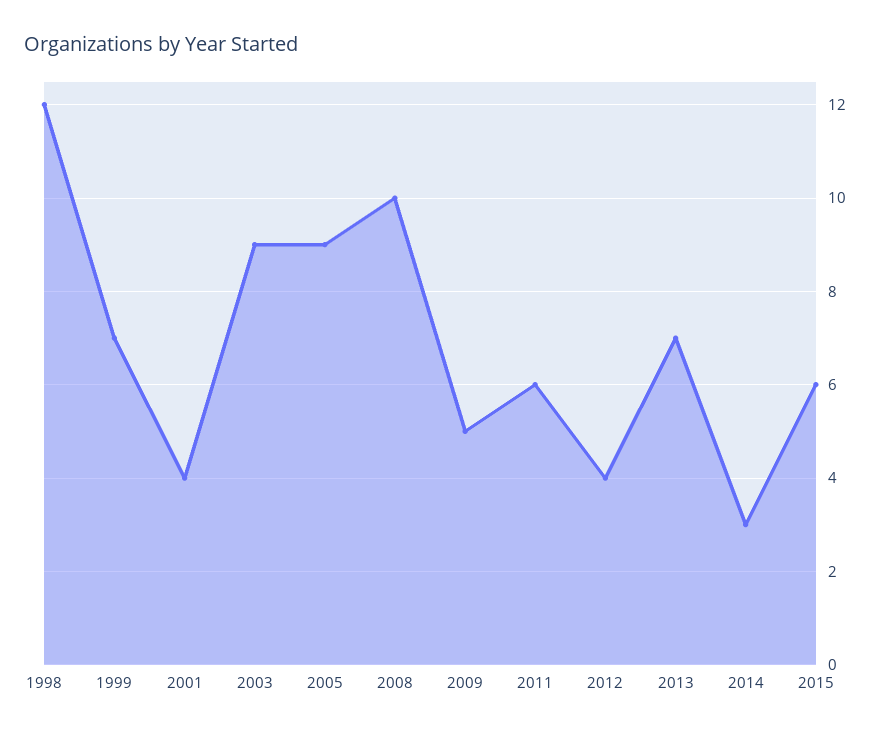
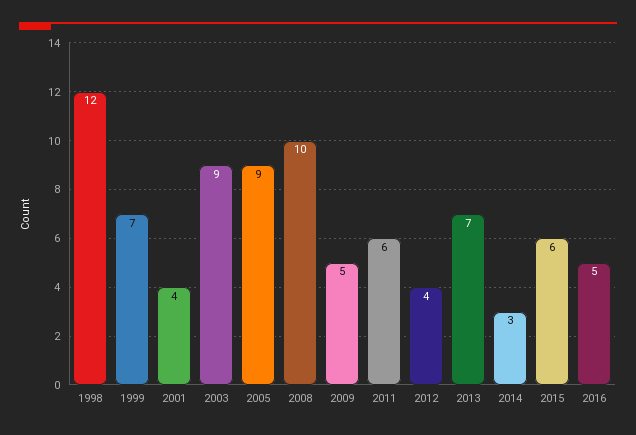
2016: none -> 5

